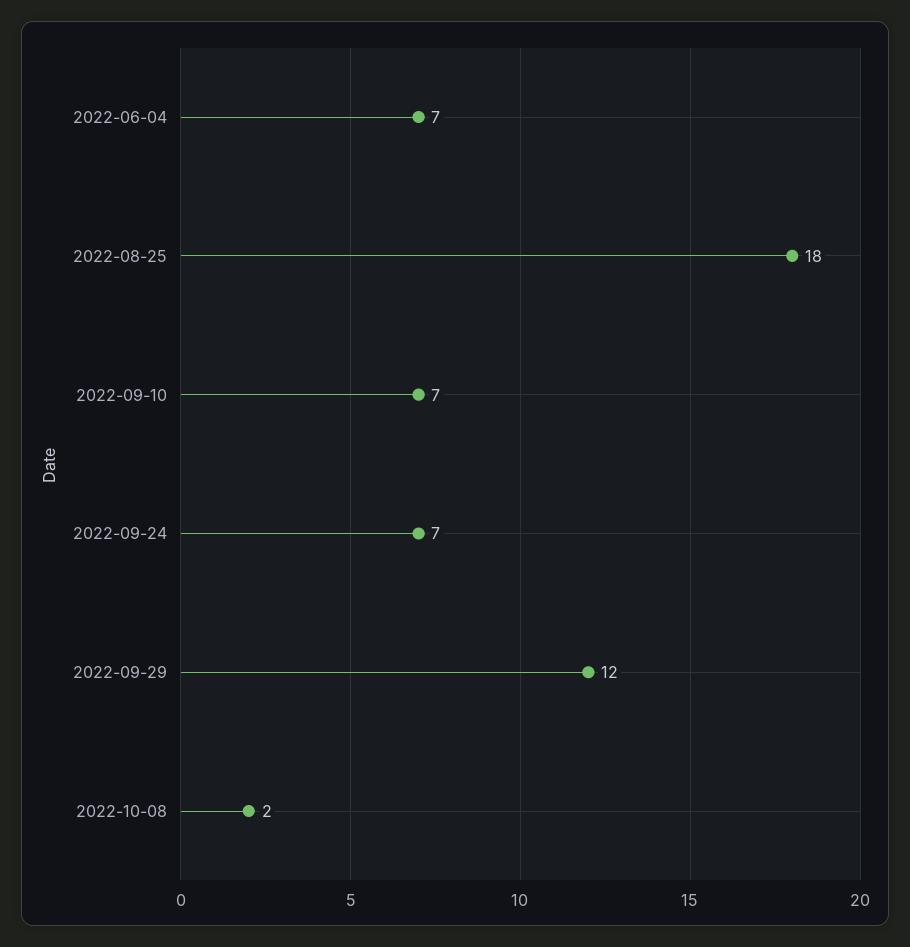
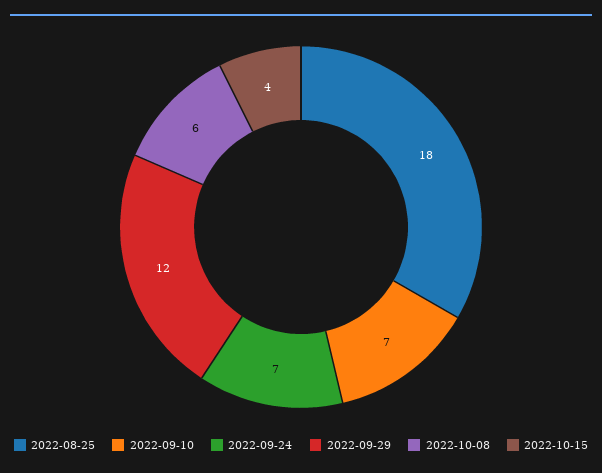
2022-06-04: 7 -> none
2022-10-08: 2 -> 6
2022-10-15: none -> 4

